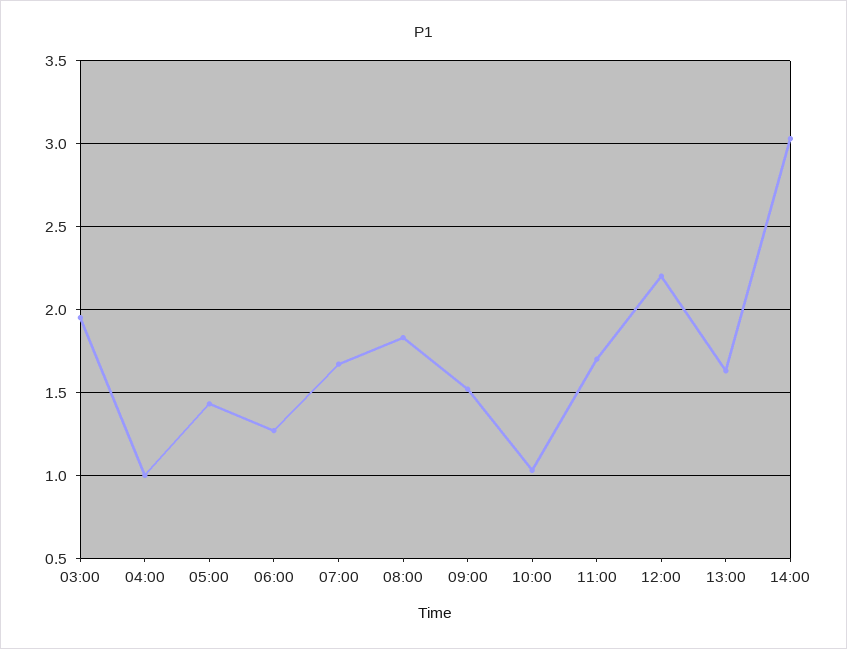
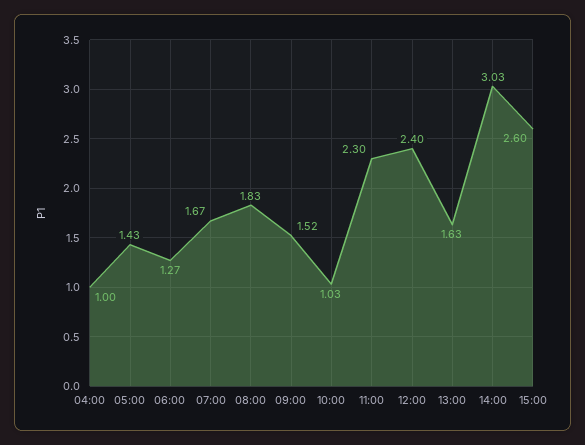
03:00: 1.95 -> none
11:00: 1.7 -> 2.3
12:00: 2.2 -> 2.4
15:00: none -> 2.6

